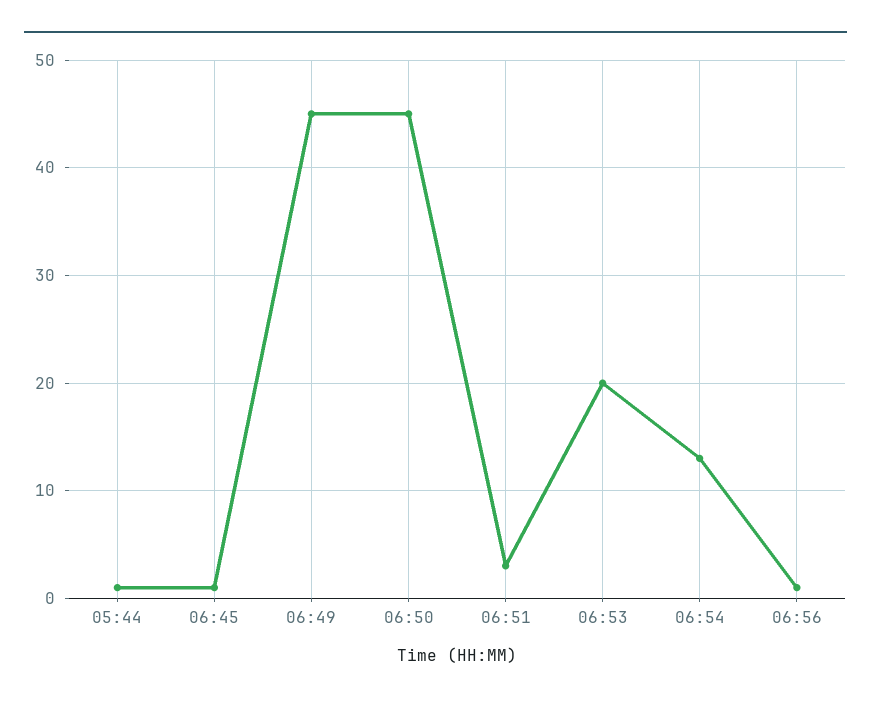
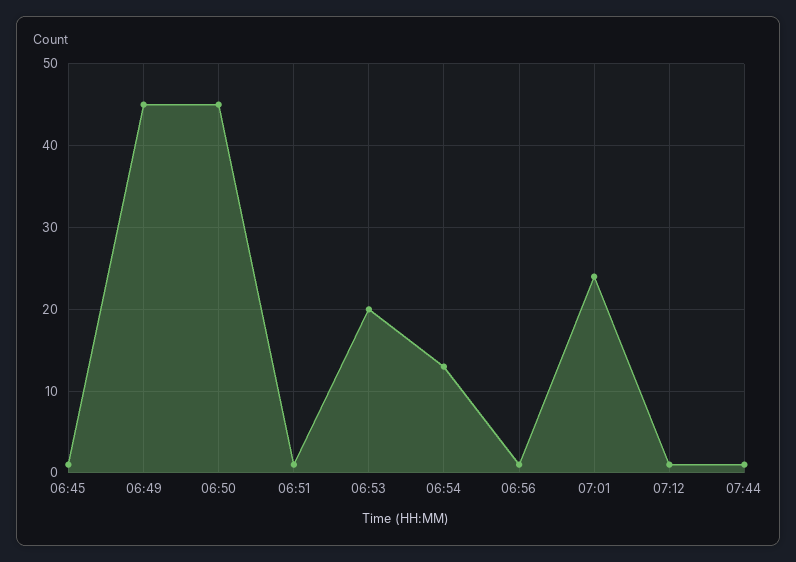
05:44: 1 -> none
06:51: 3 -> 1
07:01: none -> 24
07:12: none -> 1
07:44: none -> 1

